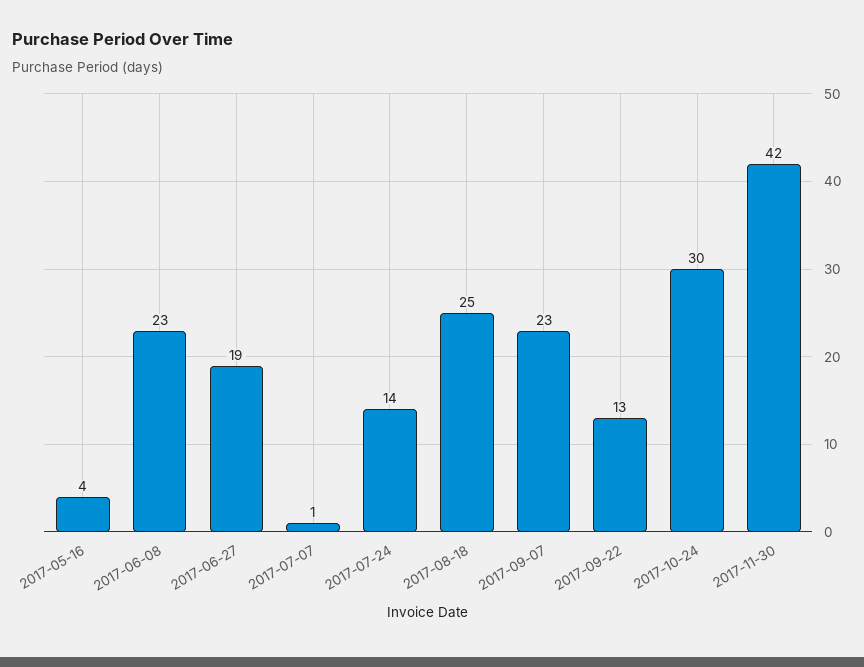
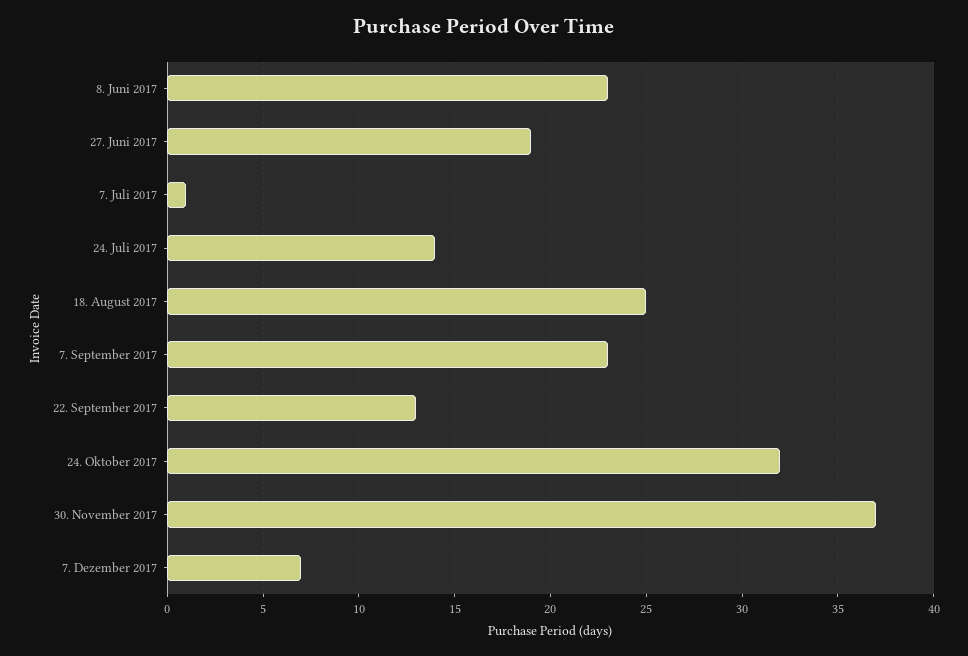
2017-05-16: 4 -> none
2017-10-24: 30 -> 32
2017-11-30: 42 -> 37
7. Dezember 2017: none -> 7

